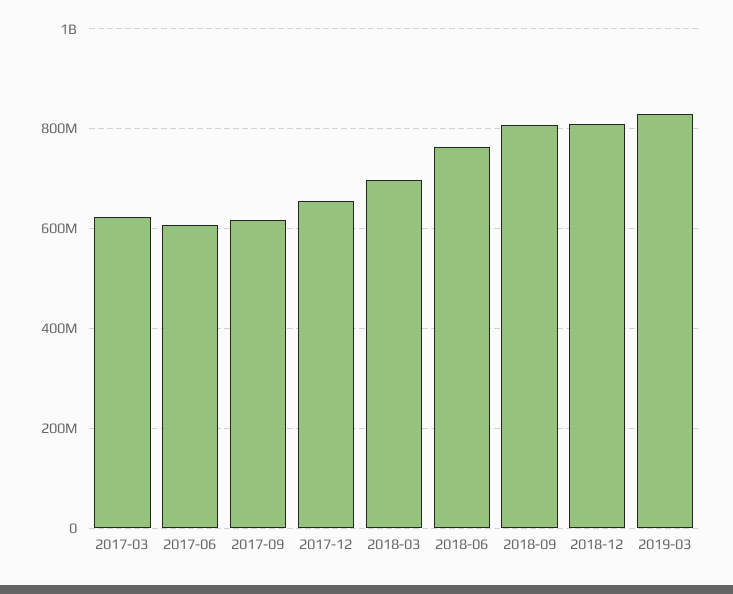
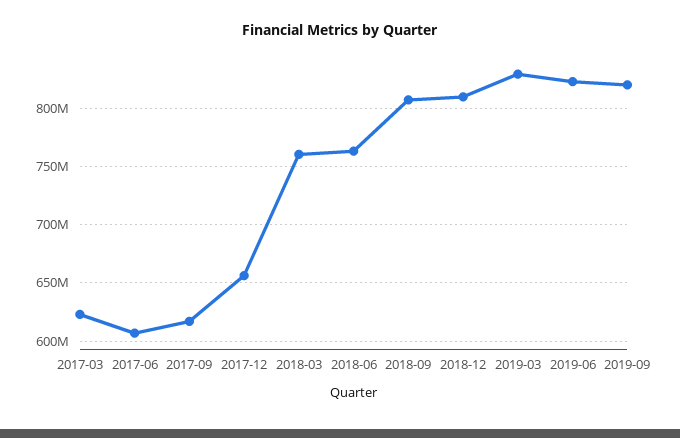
2018-03: 700000000 -> 760000000
2019-06: none -> 820000000
2019-09: none -> 820000000

